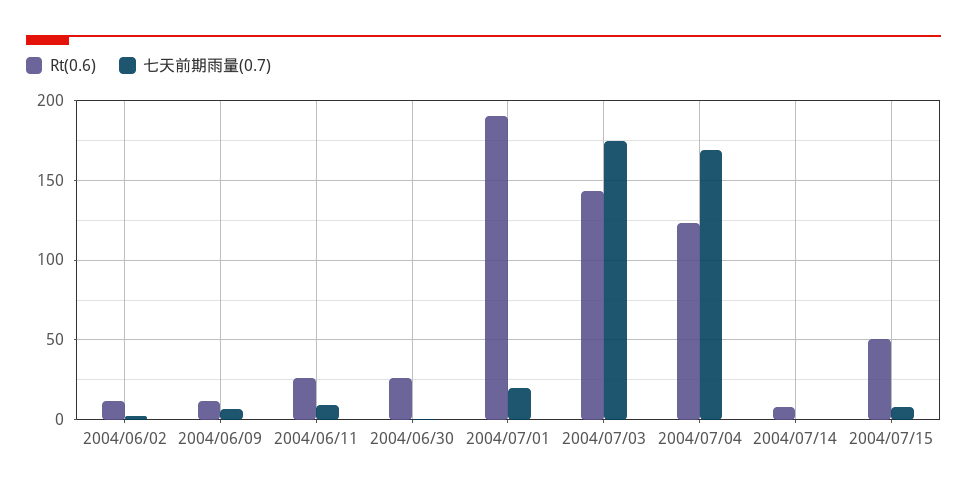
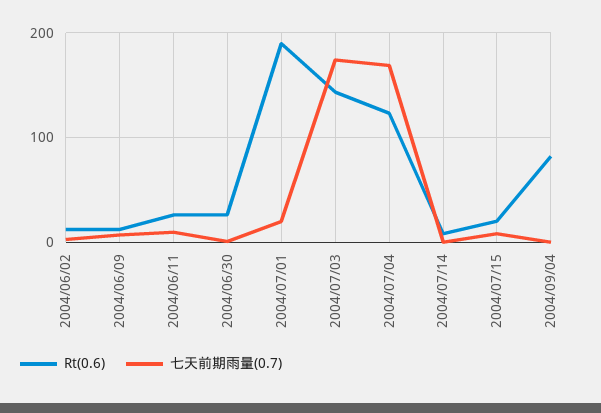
Rt(0.6), 2004/07/15: 50 -> 20
Rt(0.6), 2004/09/04: none -> 80
七天前期雨量(0.7), 2004/09/04: none -> 0

